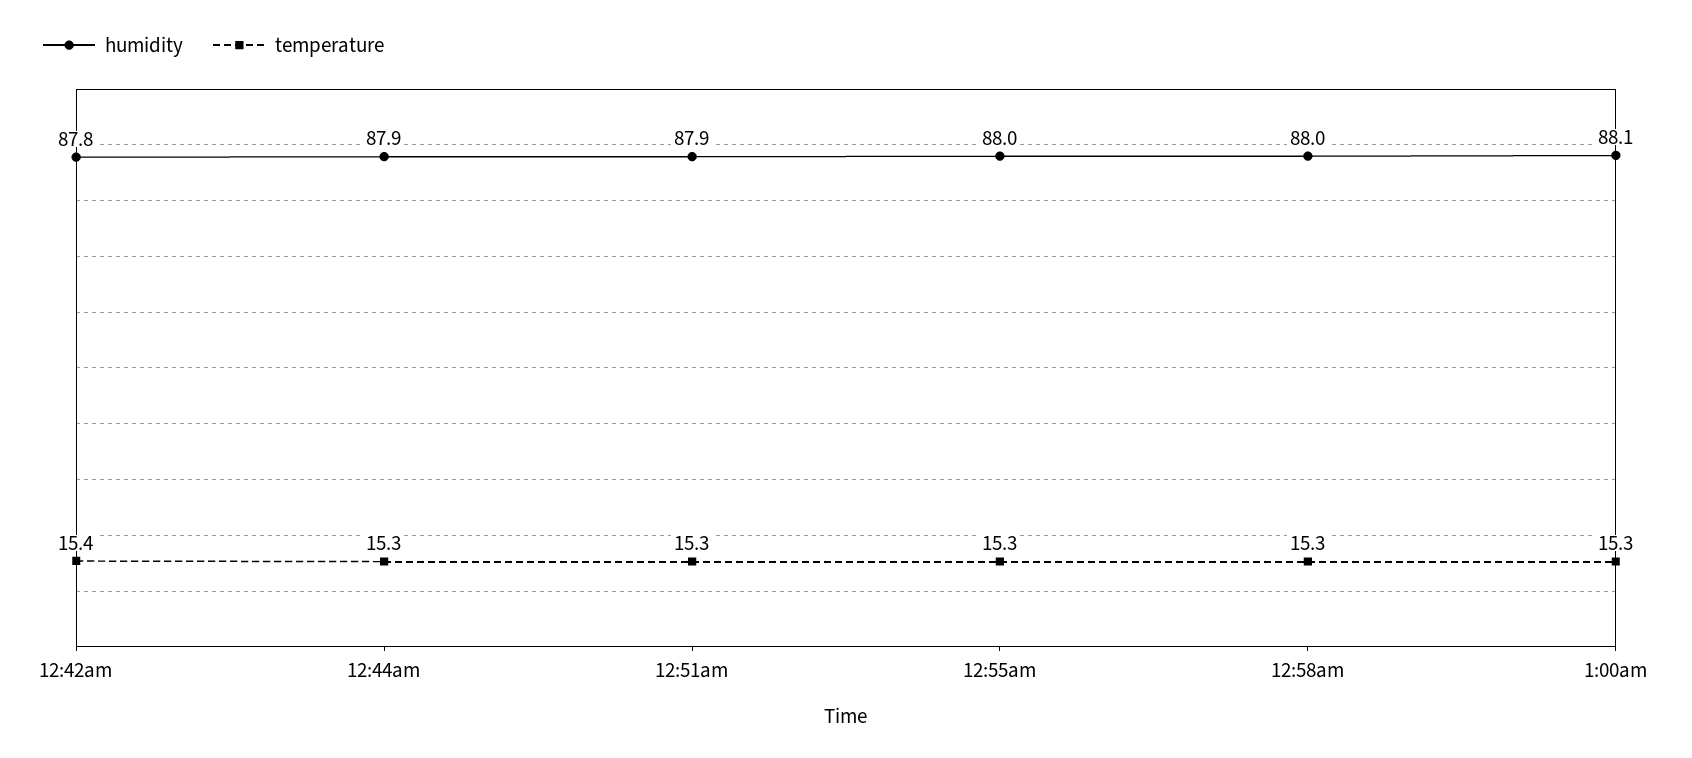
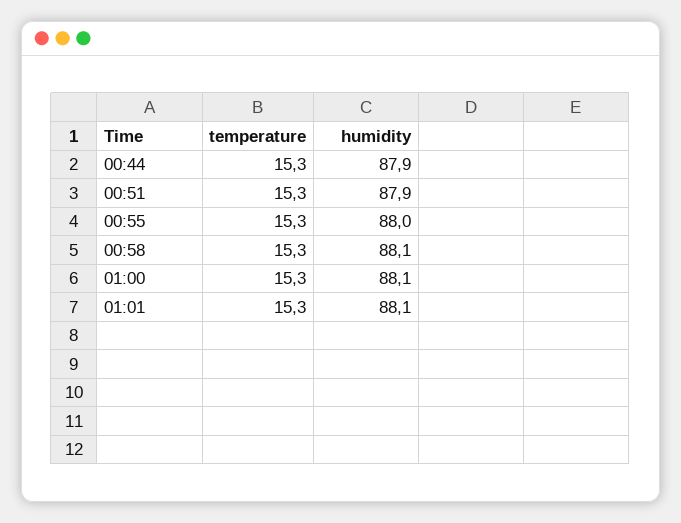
humidity, 12:42am: 87.8 -> none
temperature, 12:42am: 15.4 -> none
humidity, 12:58am: 88 -> 88.1
temperature, 01:01: none -> 15.3
humidity, 01:01: none -> 88.1

